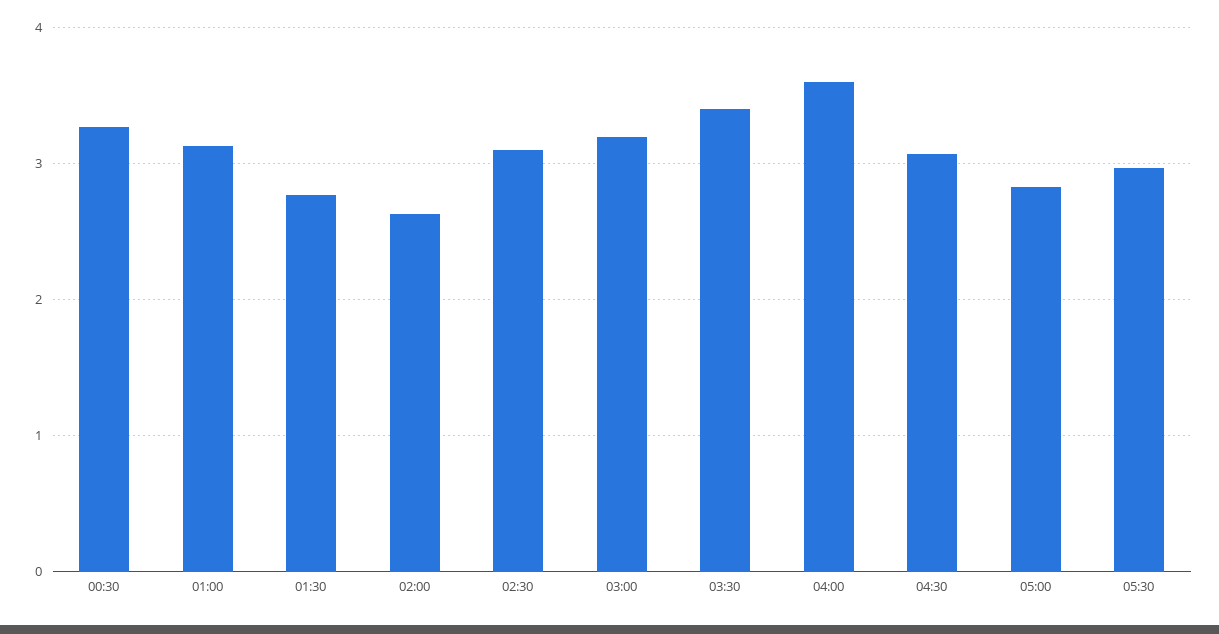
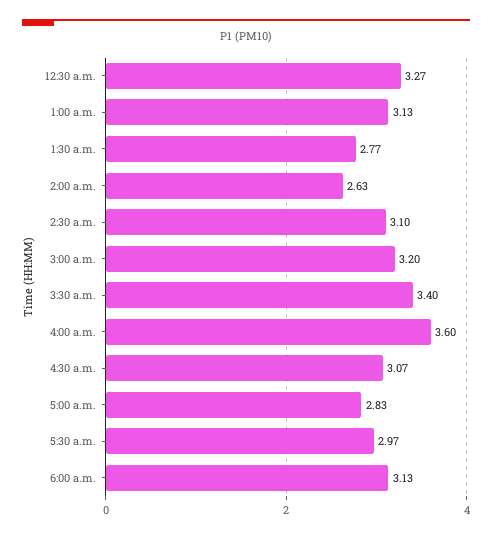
6:00 a.m.: none -> 3.13

